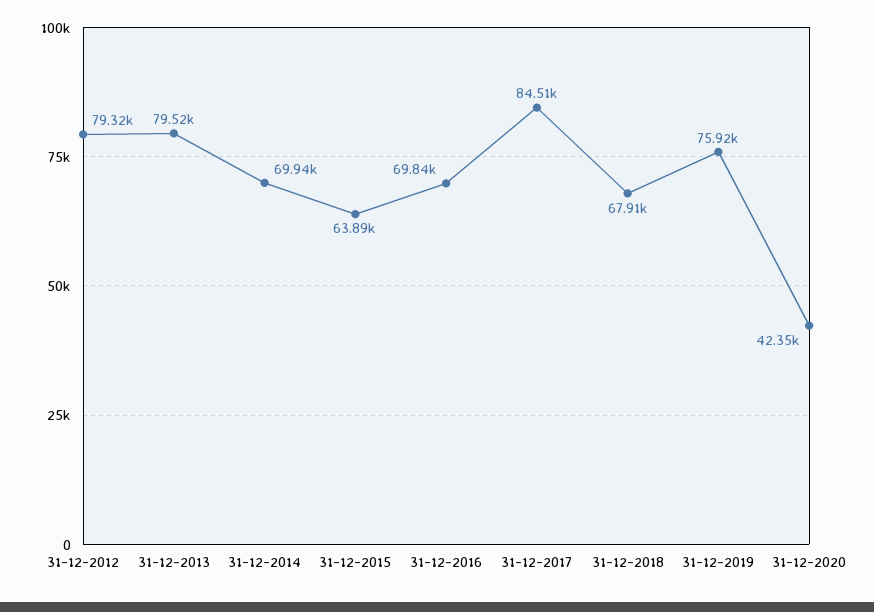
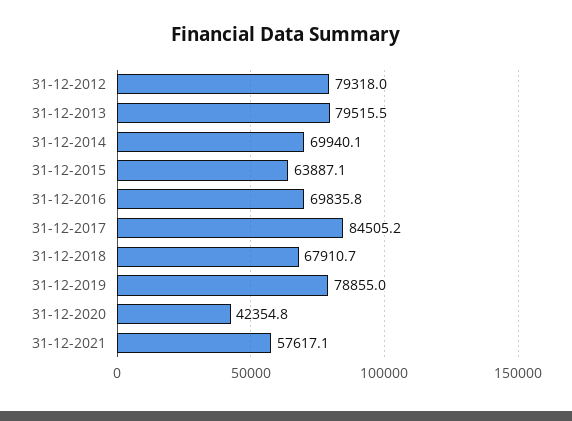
31-12-2019: 75920 -> 78855
31-12-2021: none -> 57617.1

